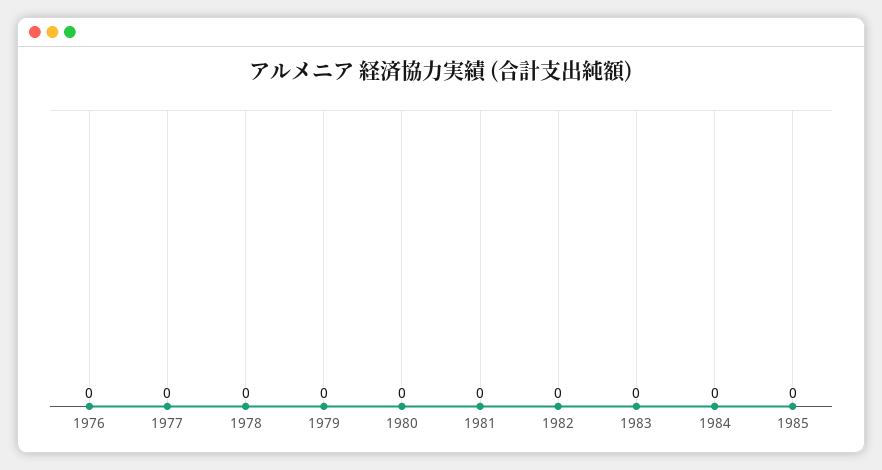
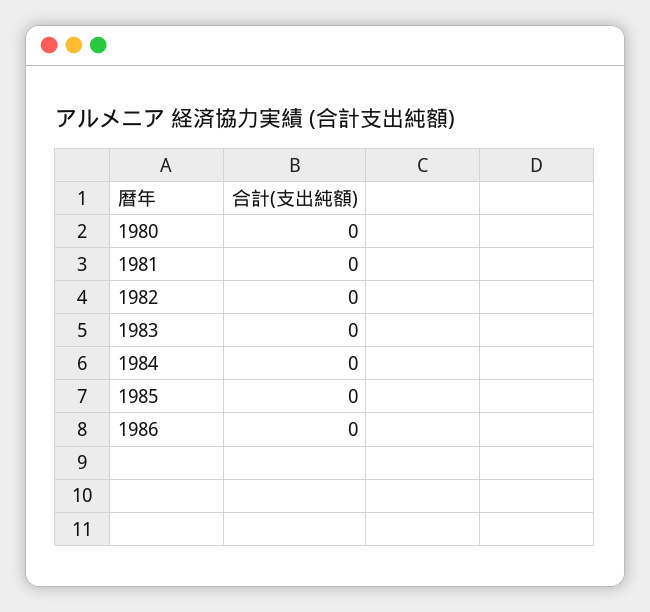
1976: 0 -> none
1977: 0 -> none
1978: 0 -> none
1979: 0 -> none
1986: none -> 0

